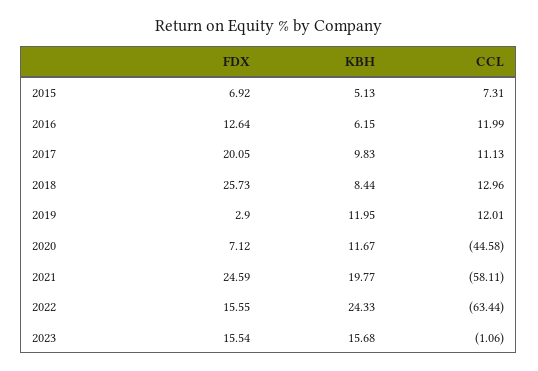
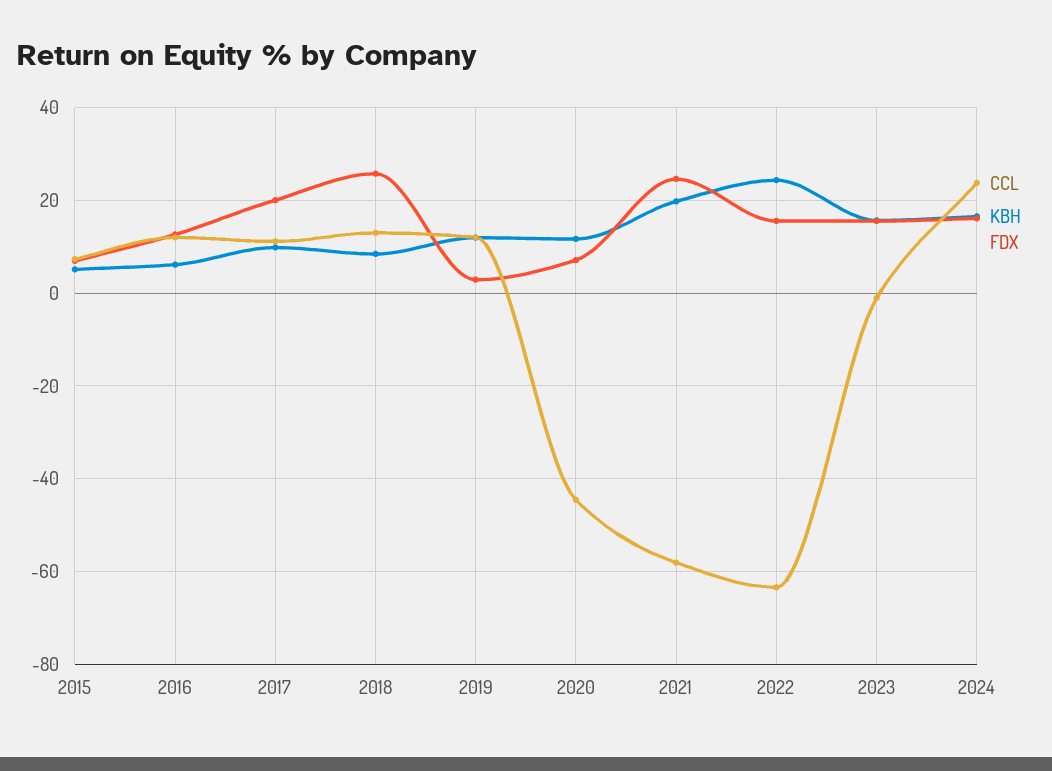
CCL, 2024: none -> 24
KBH, 2024: none -> 16
FDX, 2024: none -> 16

